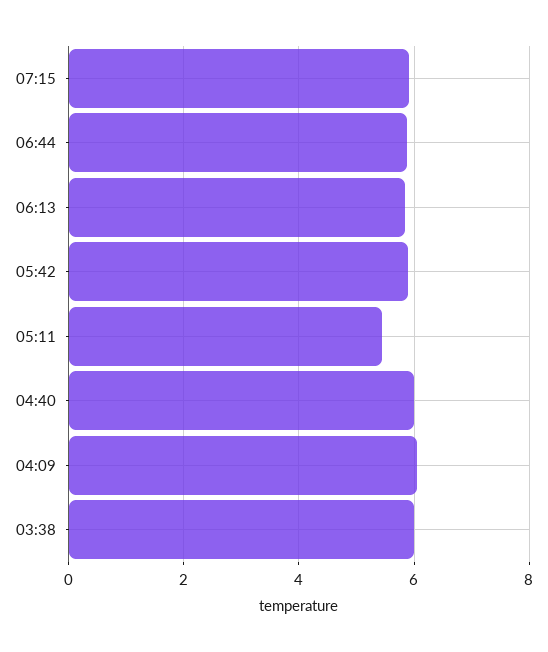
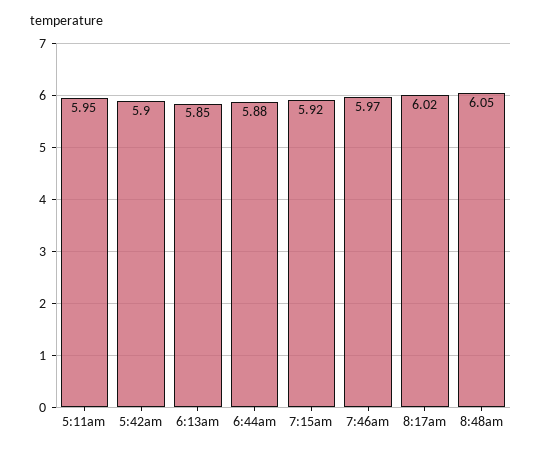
05:11: 5.4 -> 5.95
04:40: 6 -> none
04:09: 6 -> none
03:38: 6 -> none
7:46am: none -> 5.97
8:17am: none -> 6.02
8:48am: none -> 6.05

